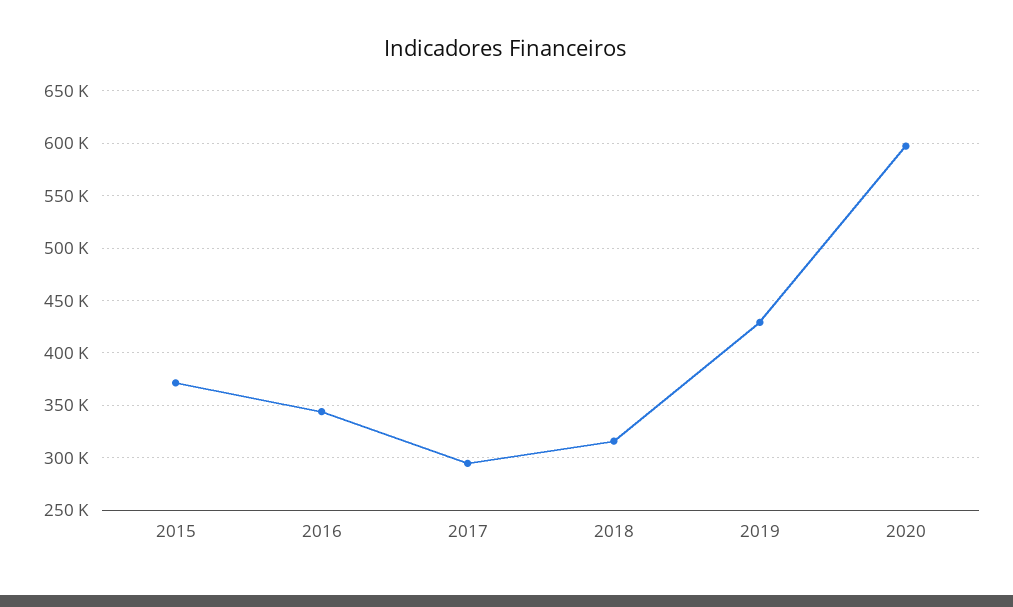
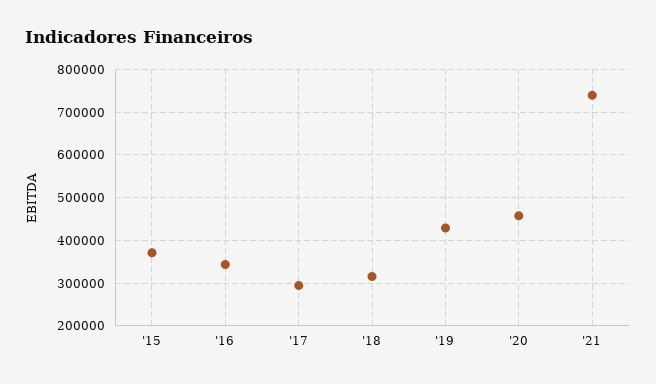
2020: 600000 -> 460000
'21: none -> 740000

